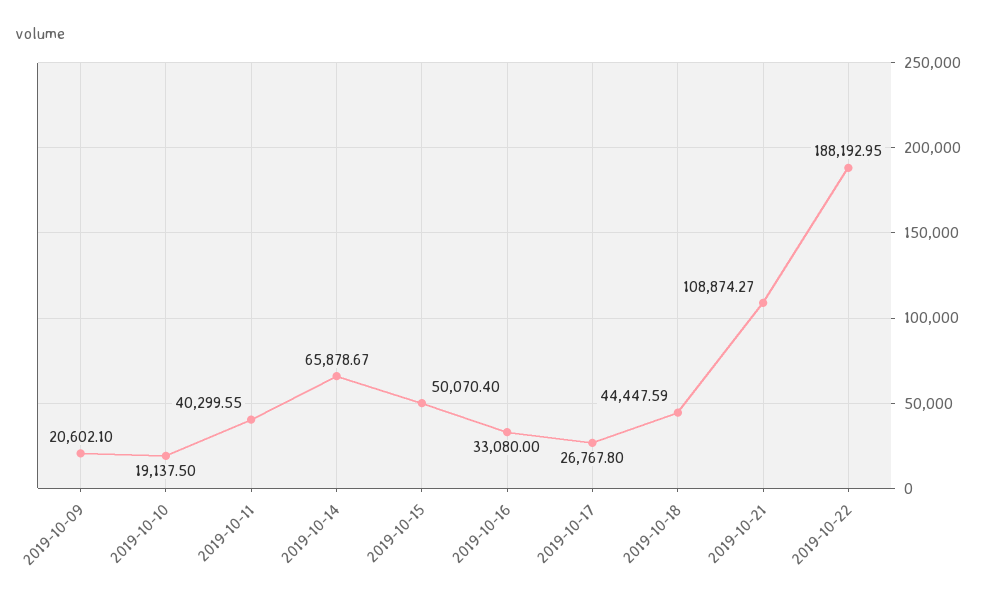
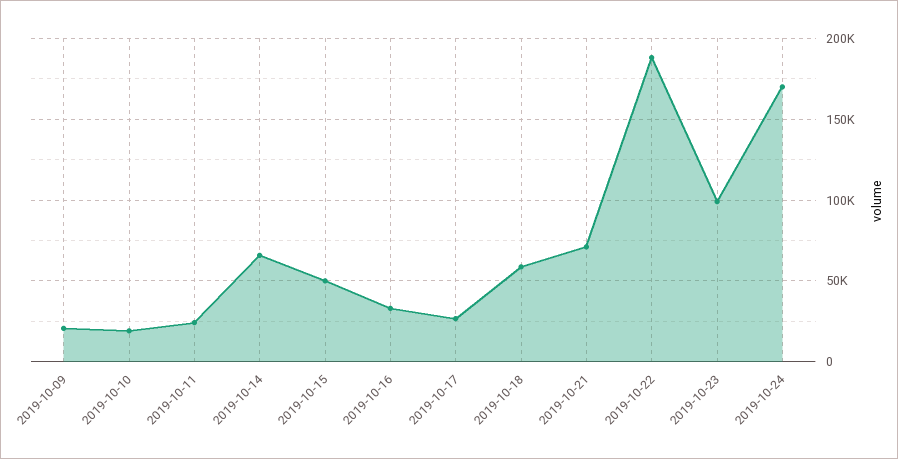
2019-10-11: 40299.55 -> 25000
2019-10-18: 44447.59 -> 60000
2019-10-21: 108874.27 -> 70000
2019-10-23: none -> 100000
2019-10-24: none -> 170000

